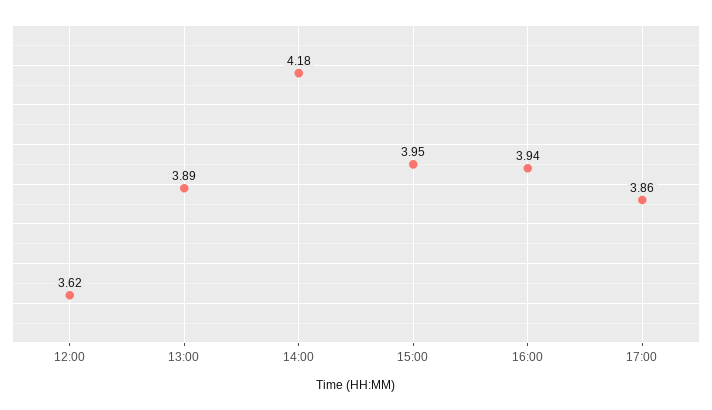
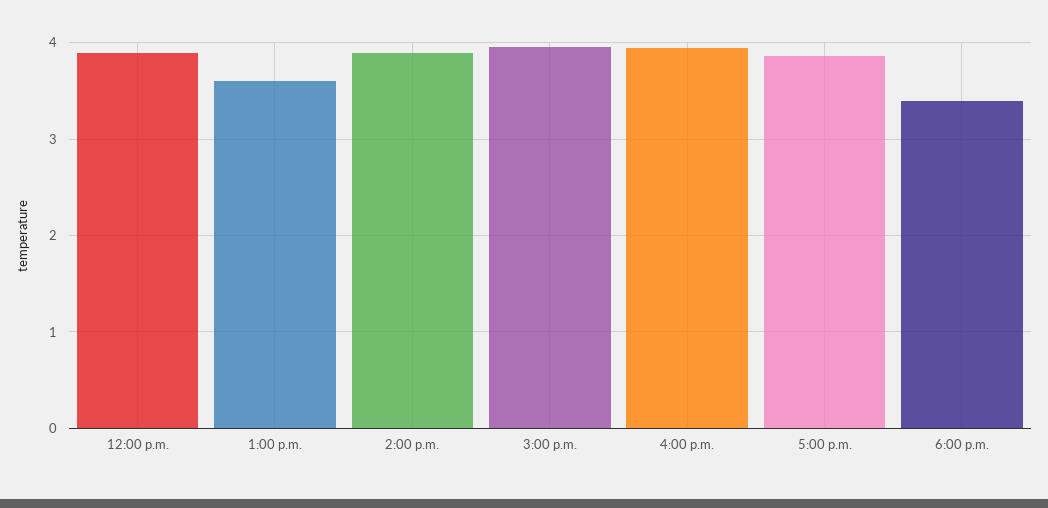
12:00: 3.62 -> 3.9
13:00: 3.89 -> 3.6
14:00: 4.18 -> 3.9
6:00 p.m.: none -> 3.4

